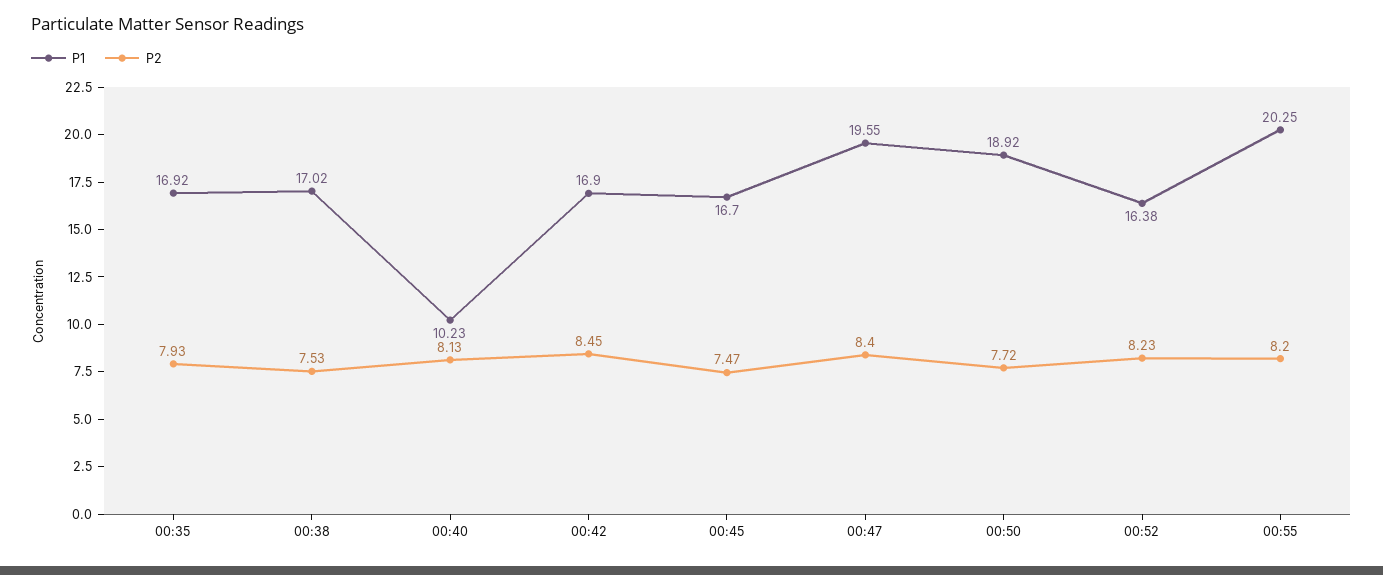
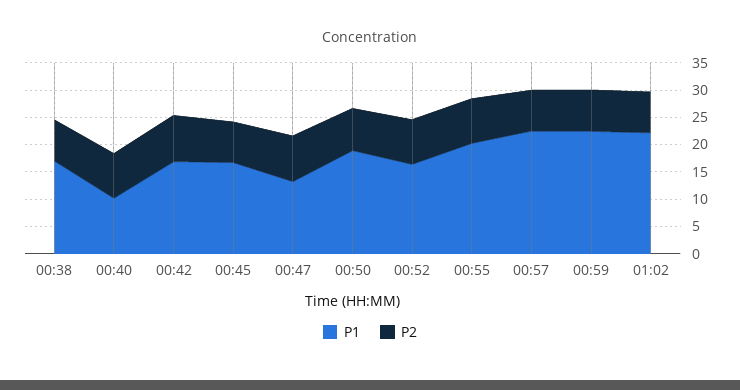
P1, 00:35: 16.92 -> none
P2, 00:35: 7.93 -> none
P1, 00:47: 19.55 -> 12.5
P1, 00:57: none -> 22.5
P2, 00:57: none -> 7.5
P1, 00:59: none -> 22.5
P2, 00:59: none -> 7.5
P1, 01:02: none -> 22.5
P2, 01:02: none -> 7.5

